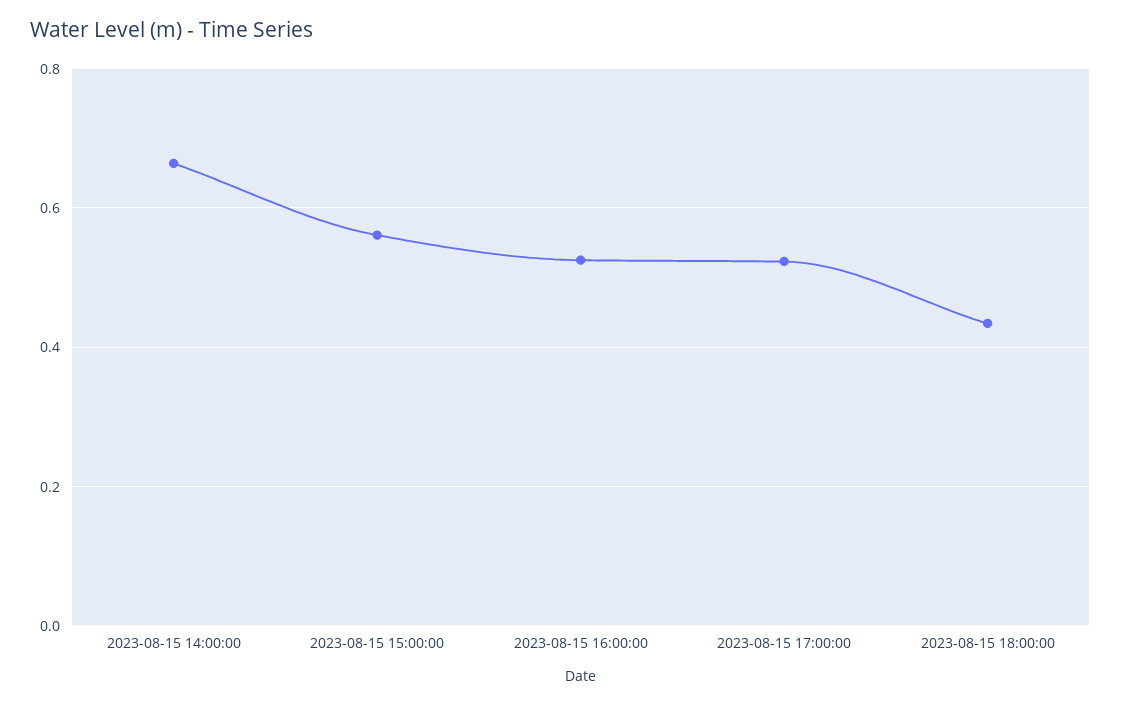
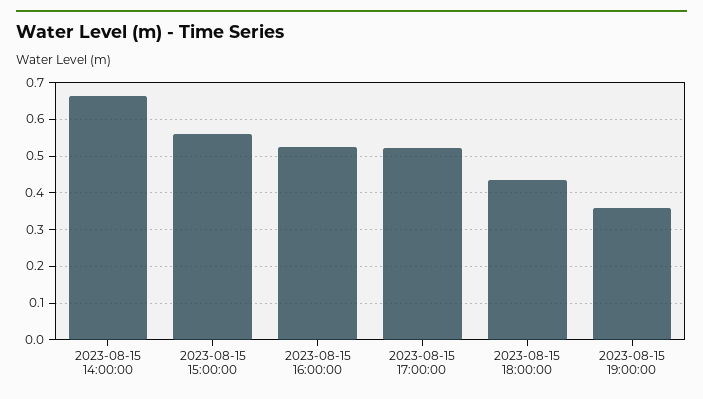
2023-08-15 19:00:00: none -> 0.36

